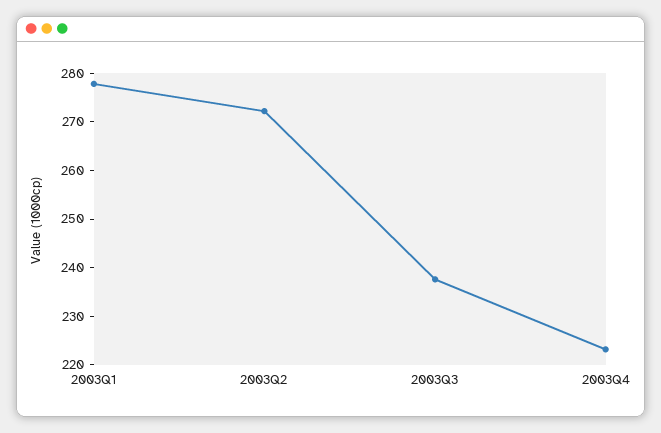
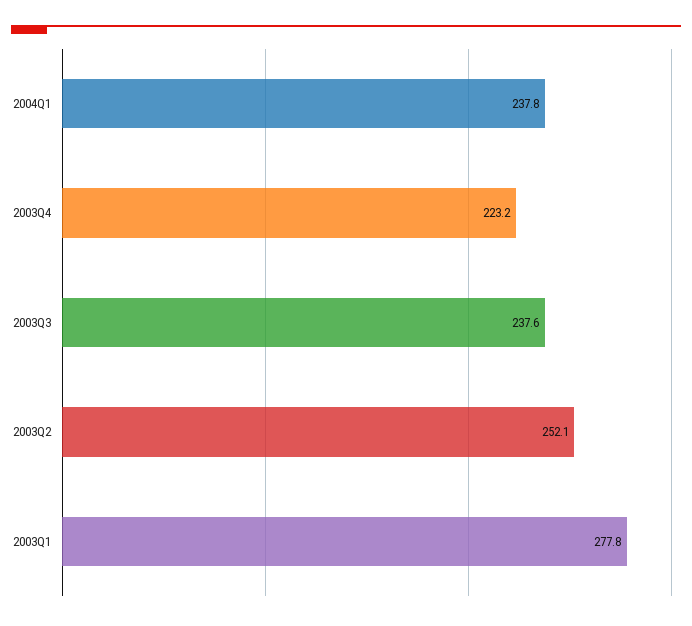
2003Q2: 272 -> 252.1
2004Q1: none -> 237.8

